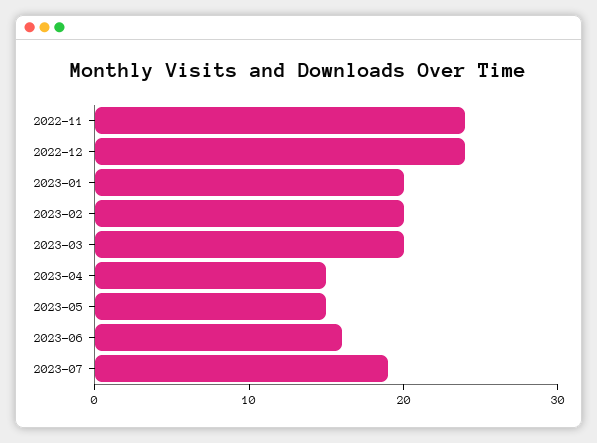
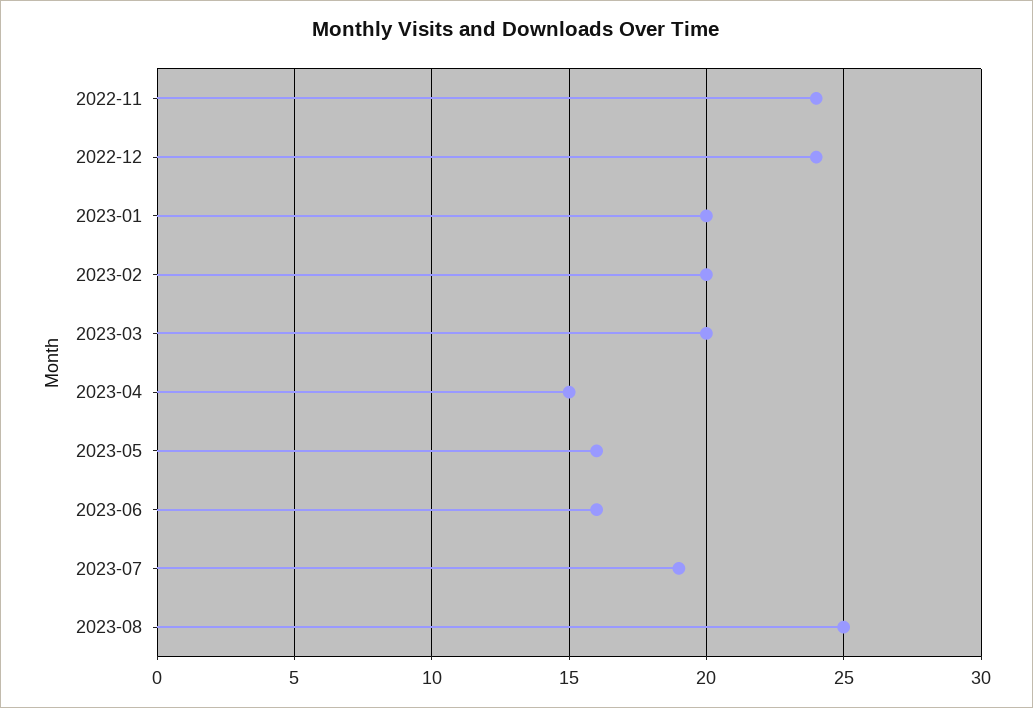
2023-05: 15 -> 16
2023-08: none -> 25

